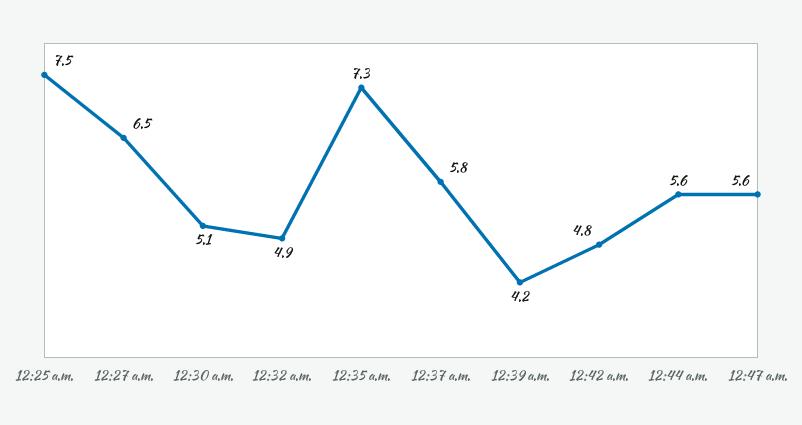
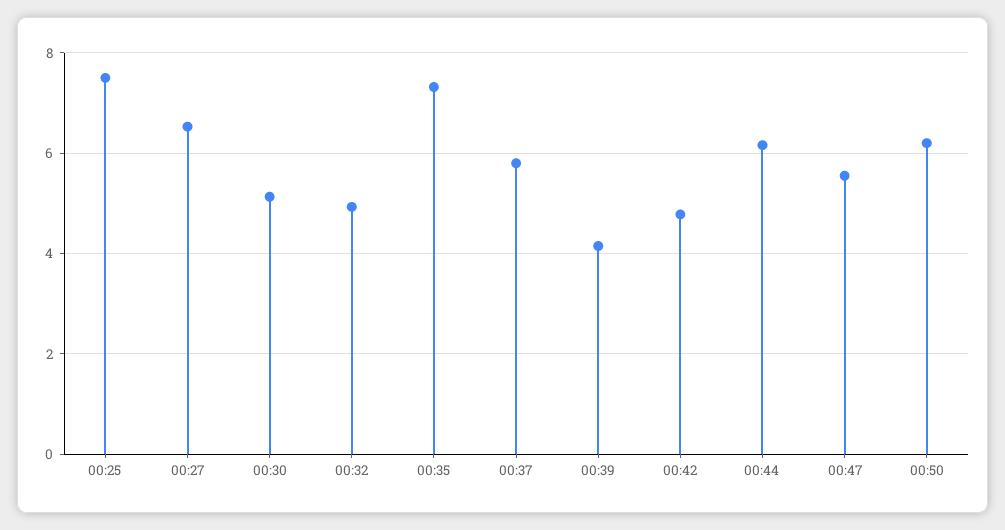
12:44 a.m.: 5.6 -> 6.2
00:50: none -> 6.2

